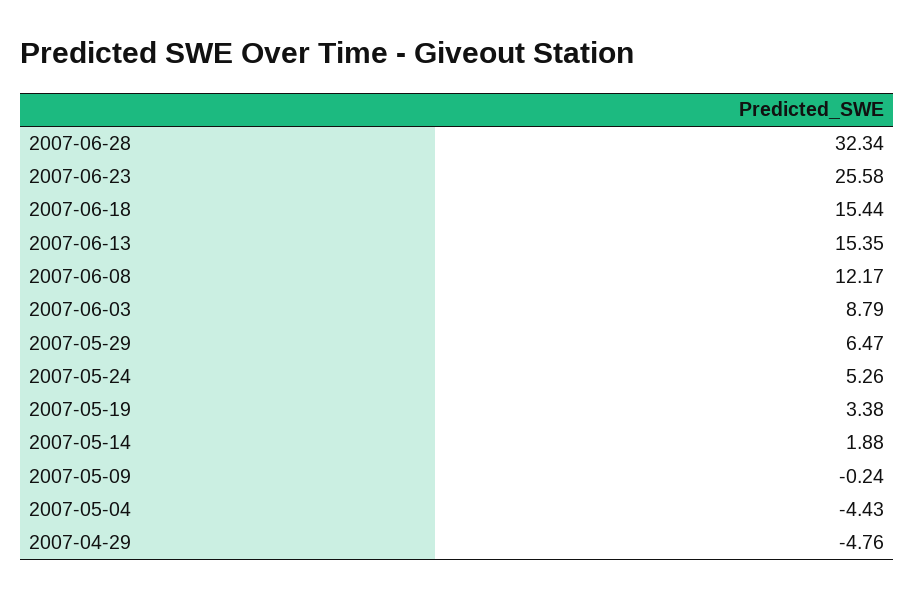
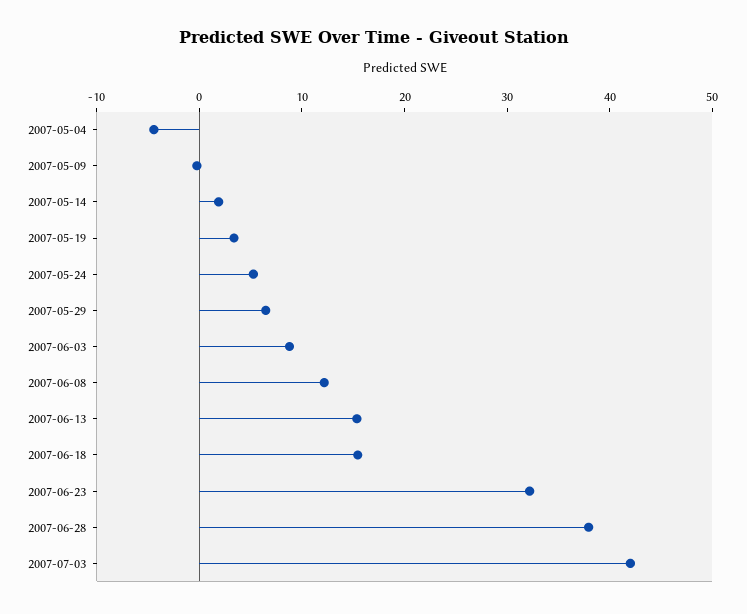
2007-06-28: 32.34 -> 38
2007-06-23: 25.58 -> 32
2007-04-29: -4.76 -> none
2007-07-03: none -> 42

